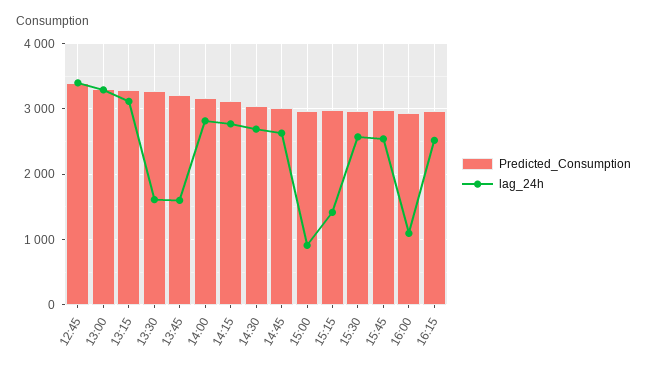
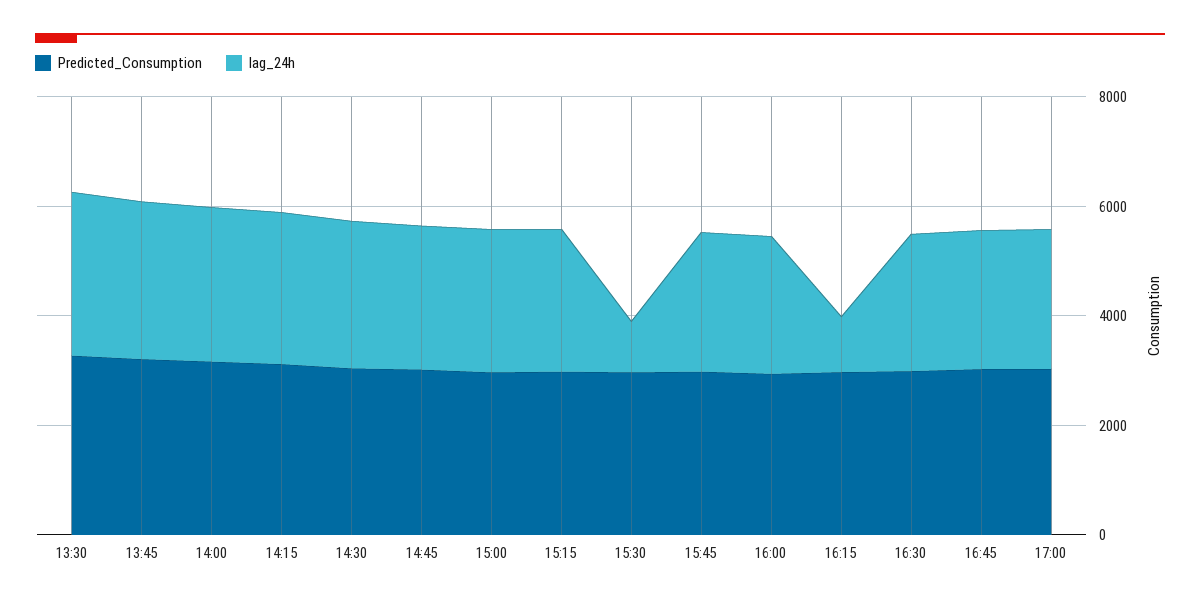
Predicted_Consumption, 12:45: 3400 -> none
lag_24h, 12:45: 3400 -> none
Predicted_Consumption, 13:00: 3300 -> none
lag_24h, 13:00: 3300 -> none
Predicted_Consumption, 13:15: 3300 -> none
lag_24h, 13:15: 3100 -> none
lag_24h, 13:30: 1600 -> 3000
lag_24h, 13:45: 1600 -> 3000
lag_24h, 15:00: 900 -> 2500
lag_24h, 15:15: 1400 -> 2500
lag_24h, 15:30: 2600 -> 1000
lag_24h, 16:00: 1100 -> 2500
lag_24h, 16:15: 2500 -> 1000
Predicted_Consumption, 16:30: none -> 3000
lag_24h, 16:30: none -> 2500
Predicted_Consumption, 16:45: none -> 3000
lag_24h, 16:45: none -> 2500
Predicted_Consumption, 17:00: none -> 3000
lag_24h, 17:00: none -> 2500

